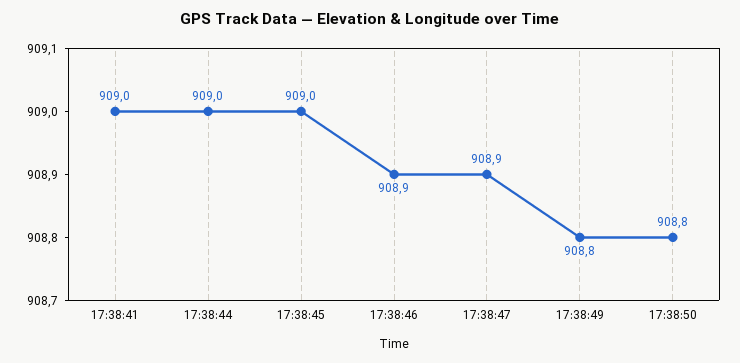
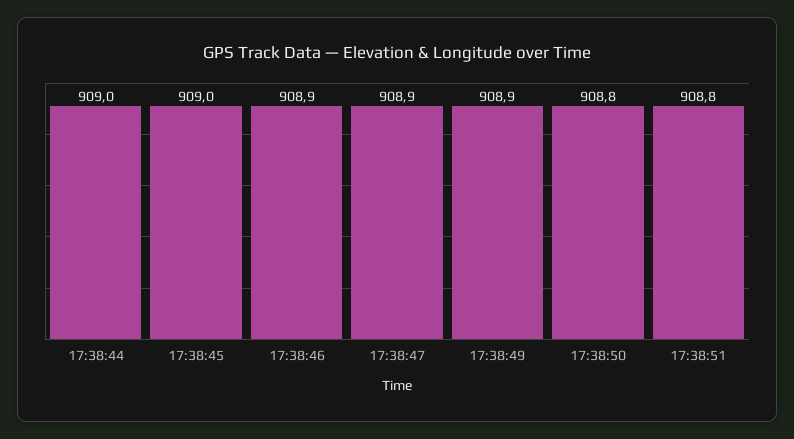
17:38:41: 909 -> none
17:38:49: 908.8 -> 908.9
17:38:51: none -> 908.8

